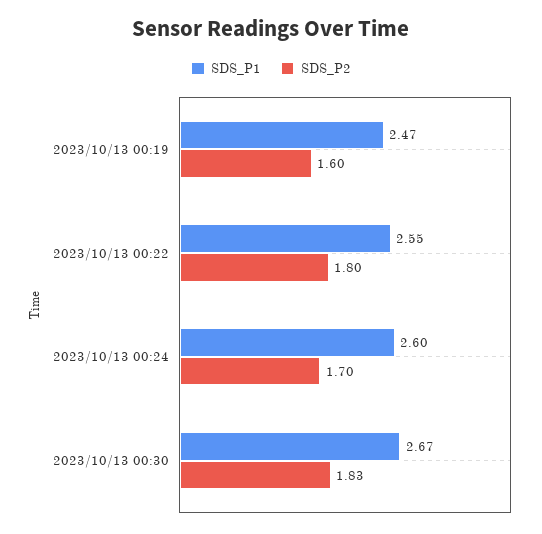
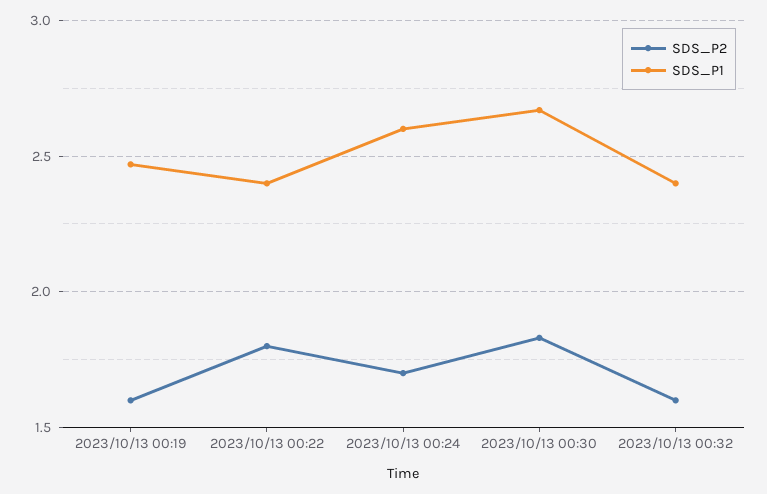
SDS_P1, 2023/10/13 00:22: 2.55 -> 2.4
SDS_P2, 2023/10/13 00:32: none -> 1.6
SDS_P1, 2023/10/13 00:32: none -> 2.4

